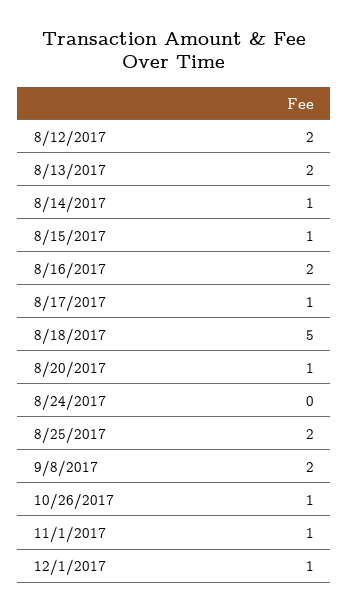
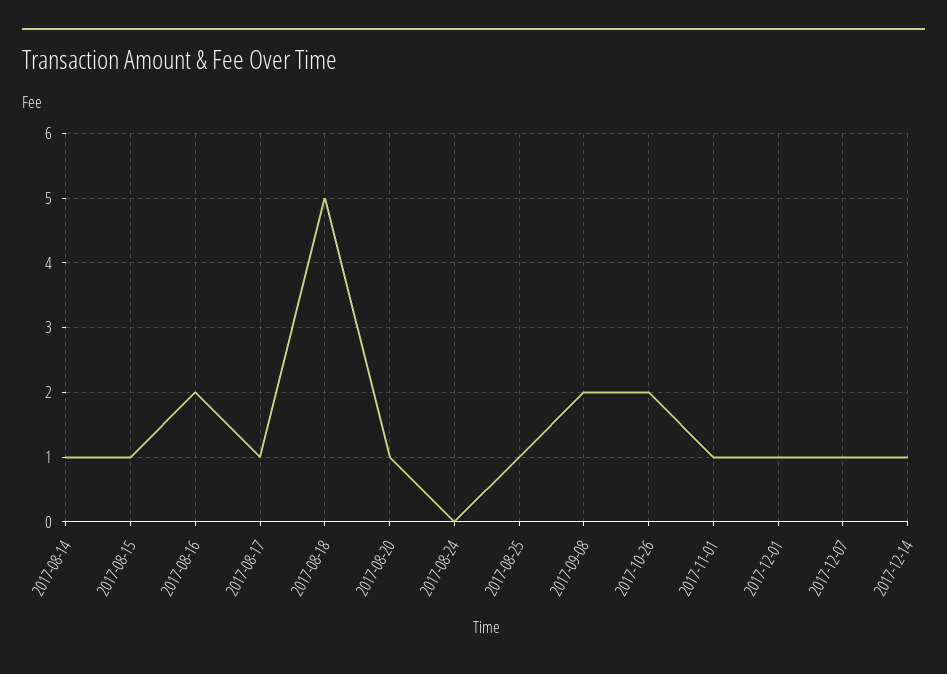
8/12/2017: 2 -> none
8/13/2017: 2 -> none
8/25/2017: 2 -> 1
10/26/2017: 1 -> 2
2017-12-07: none -> 1
2017-12-14: none -> 1

